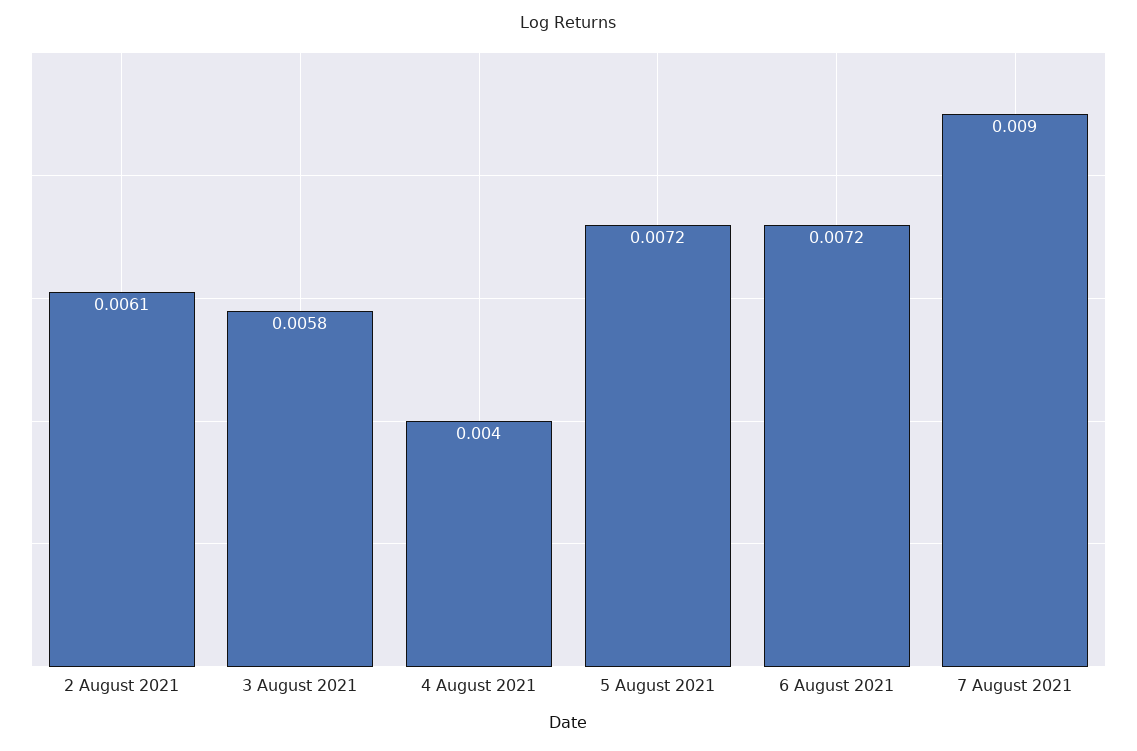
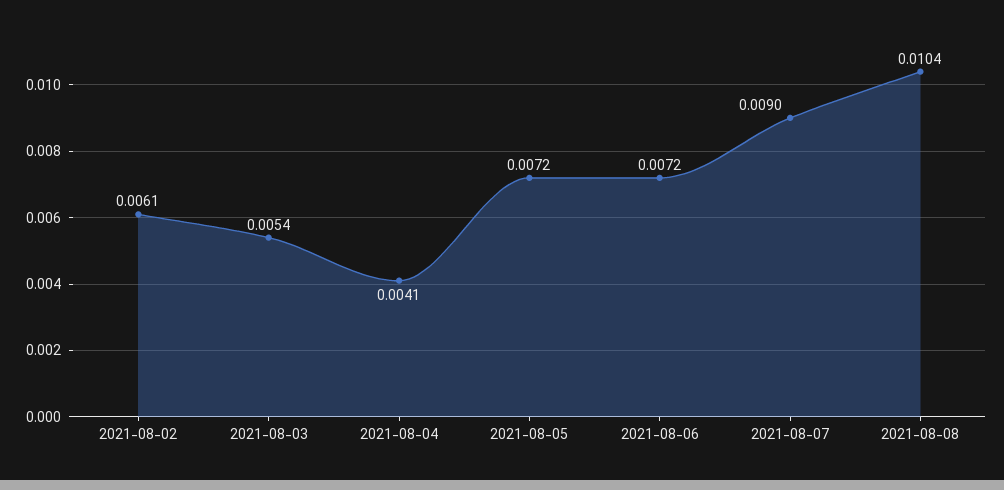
3 August 2021: 0.0058 -> 0.0054
4 August 2021: 0.004 -> 0.0041
2021-08-08: none -> 0.0104

